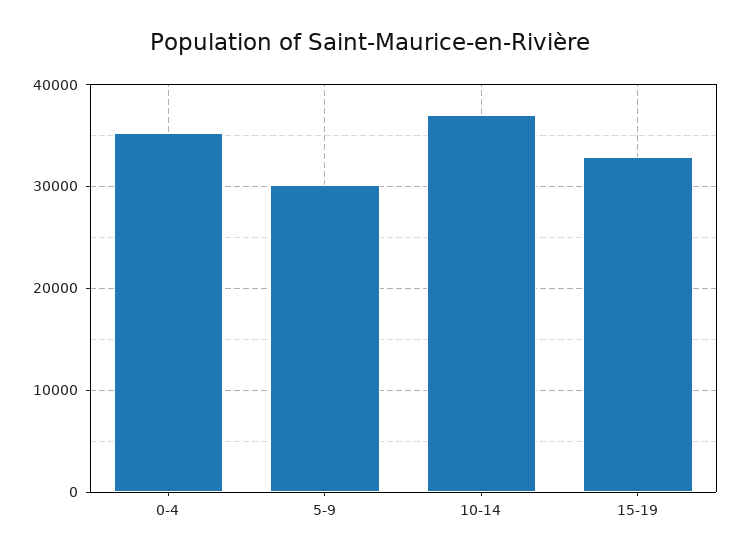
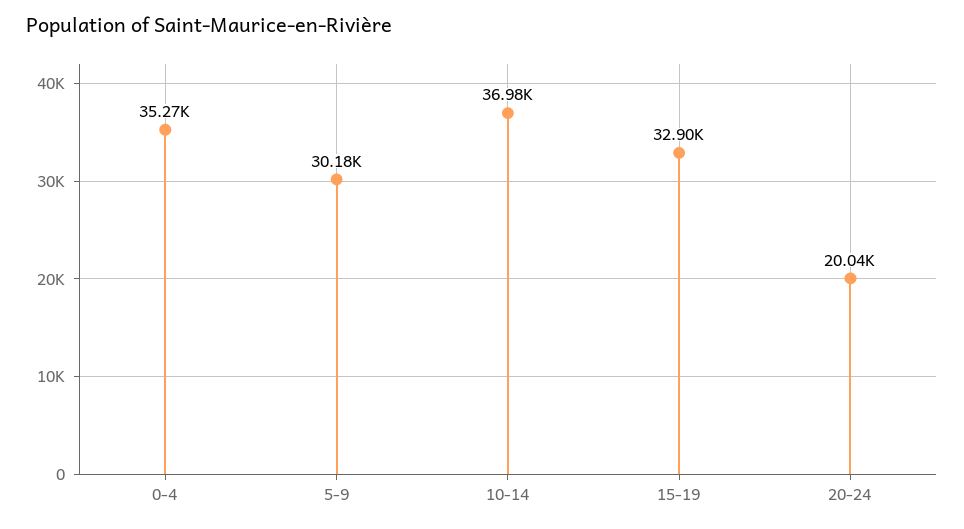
20-24: none -> 20040

